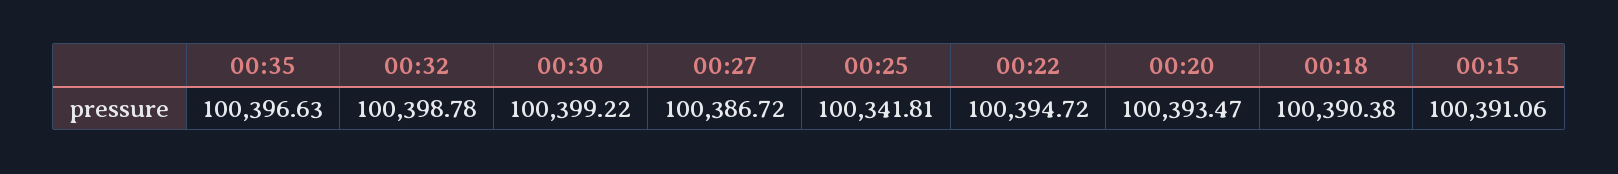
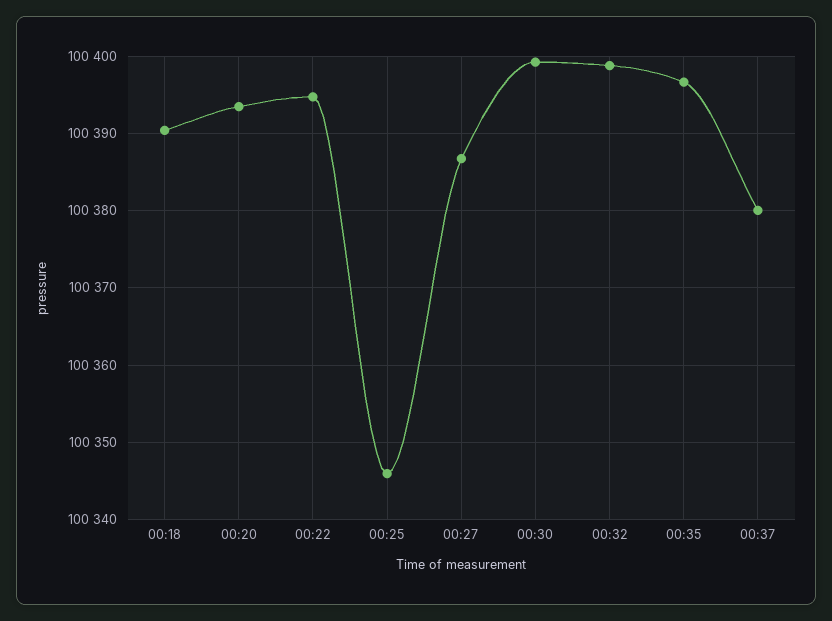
00:25: 100341.81 -> 100346
00:15: 100391.06 -> none
00:37: none -> 100380

